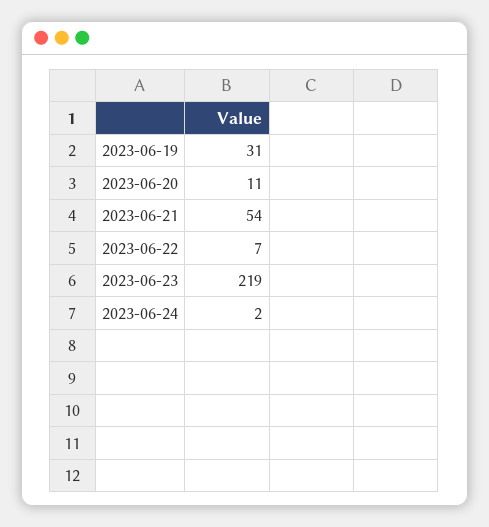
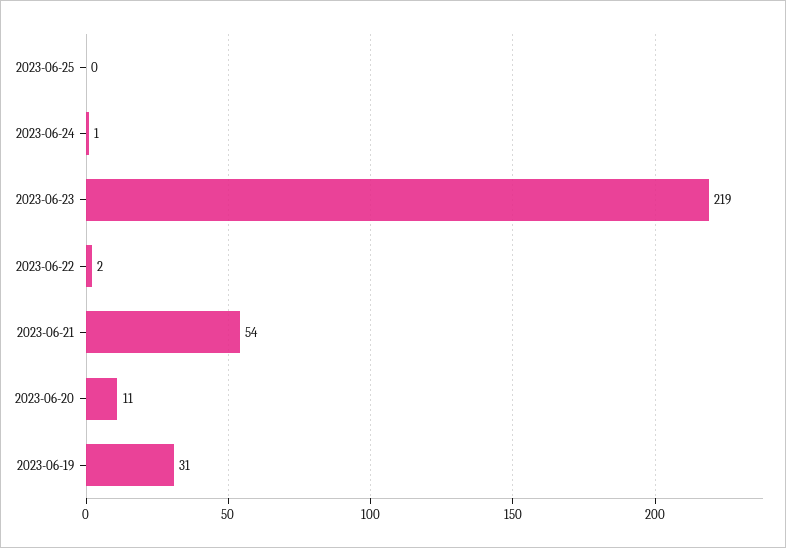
2023-06-22: 7 -> 2
2023-06-24: 2 -> 1
2023-06-25: none -> 0

